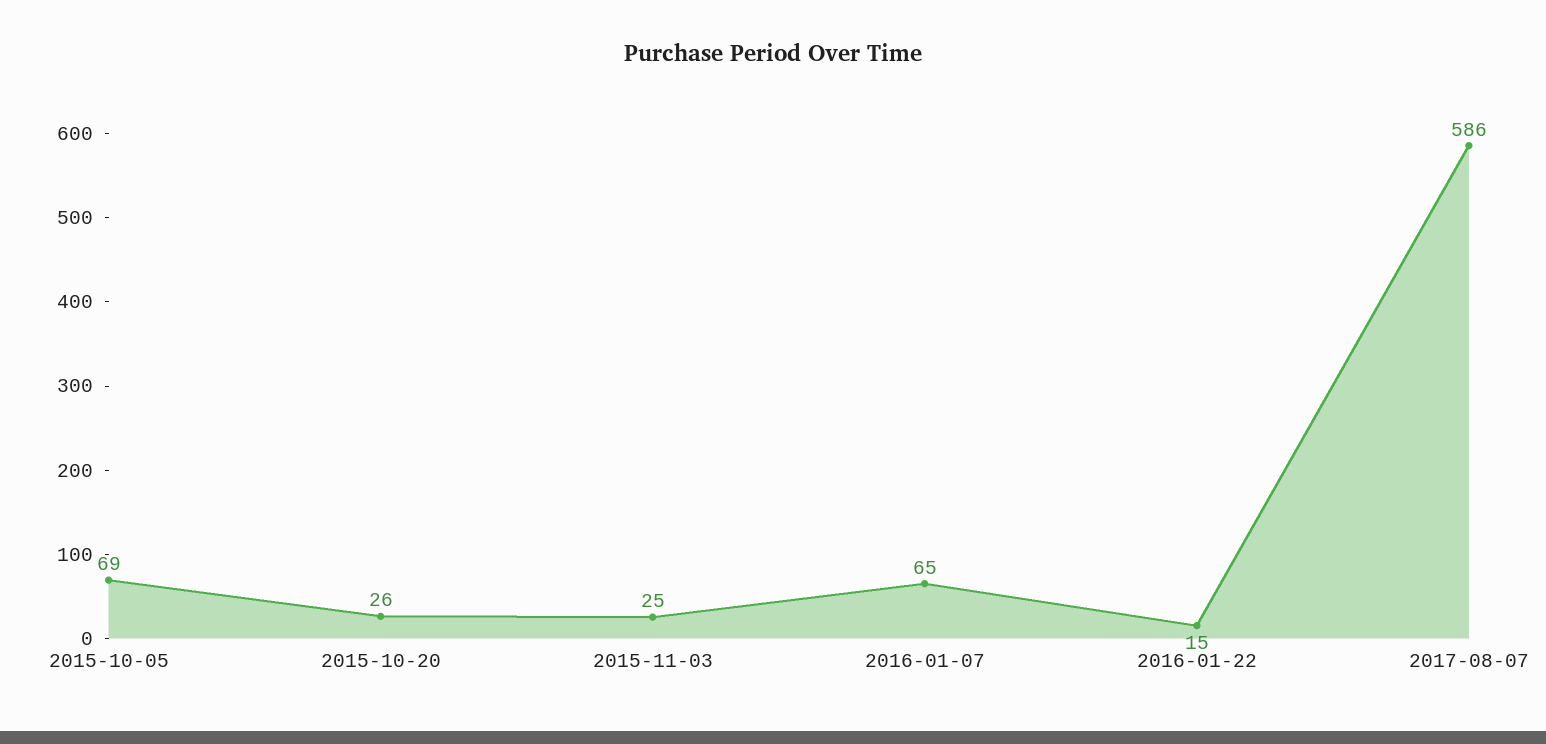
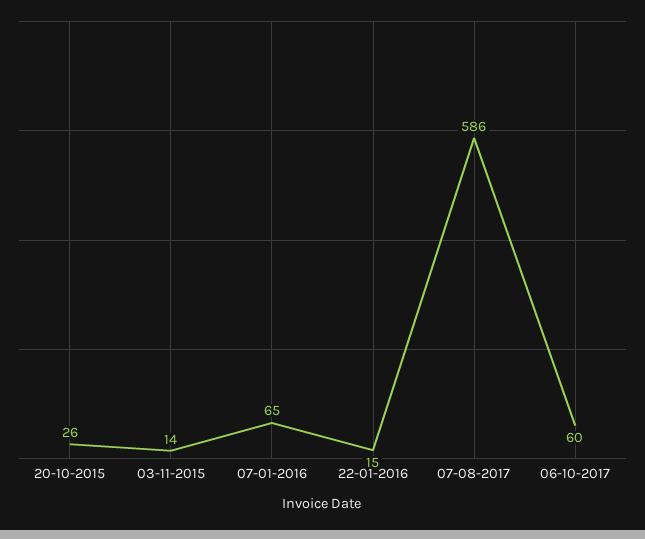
2015-10-05: 69 -> none
2015-11-03: 25 -> 14
06-10-2017: none -> 60

